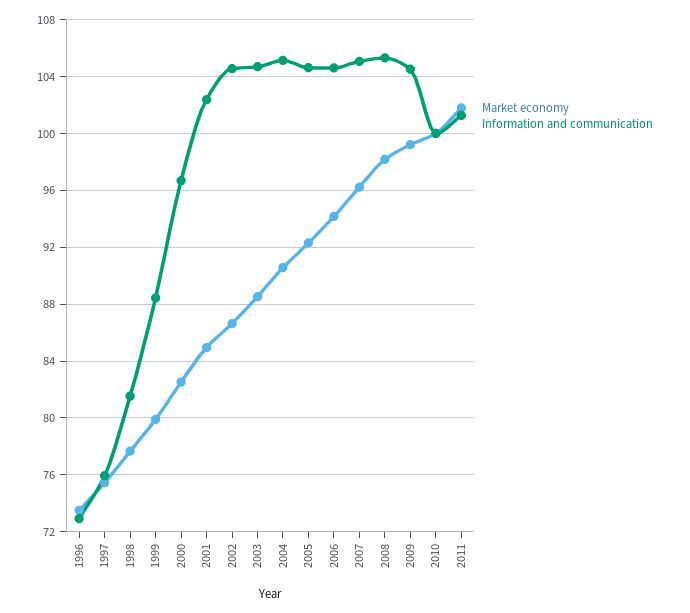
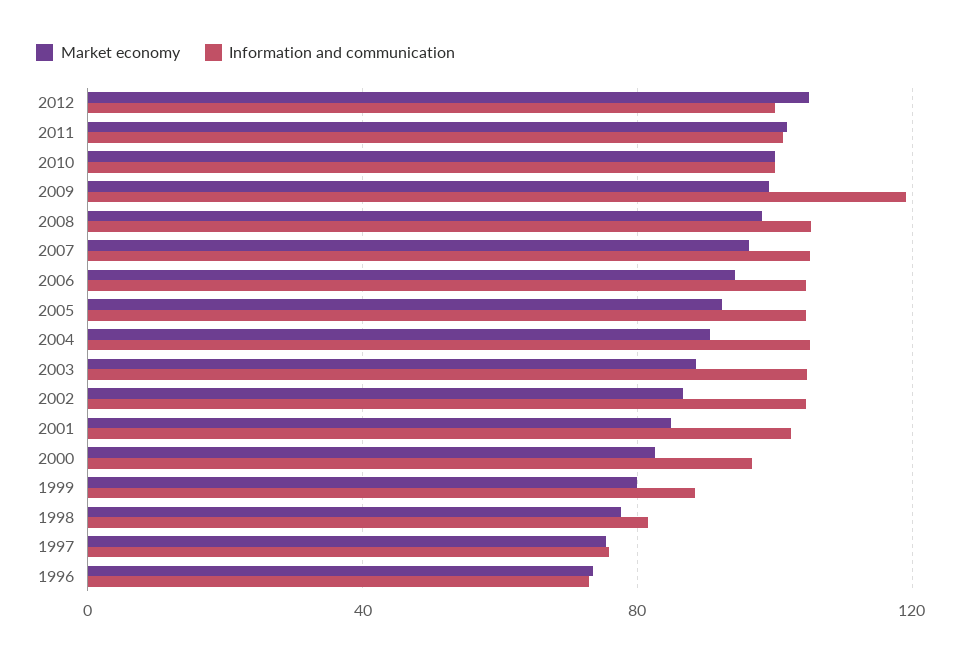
Information and communication, 2009: 104.5 -> 120
Market economy, 2012: none -> 105
Information and communication, 2012: none -> 100

